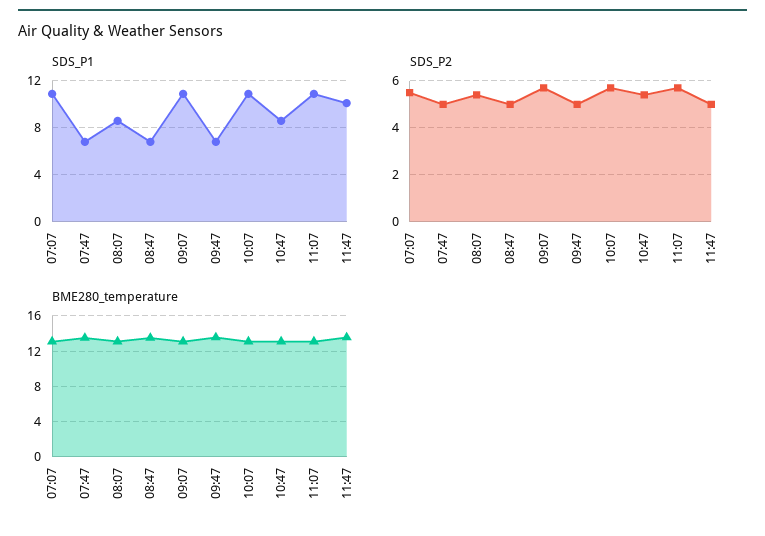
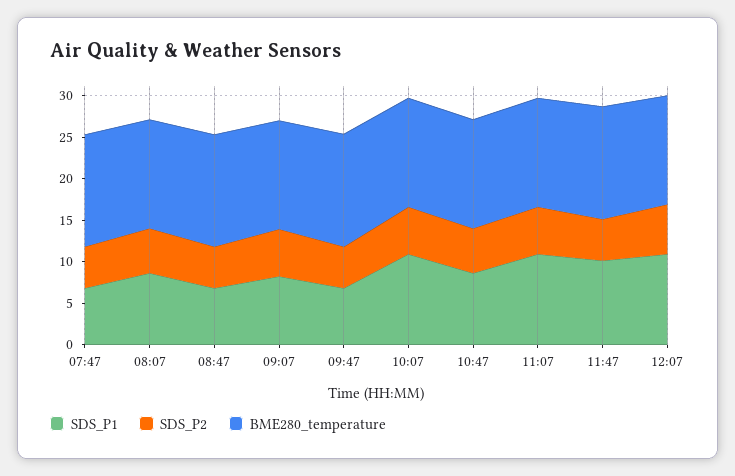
SDS_P1, 07:07: 11 -> none
SDS_P1, 09:07: 11 -> 8
SDS_P2, 07:07: 5.5 -> none
BME280_temperature, 07:07: 13 -> none
SDS_P1, 12:07: none -> 11
SDS_P2, 12:07: none -> 6
BME280_temperature, 12:07: none -> 13

